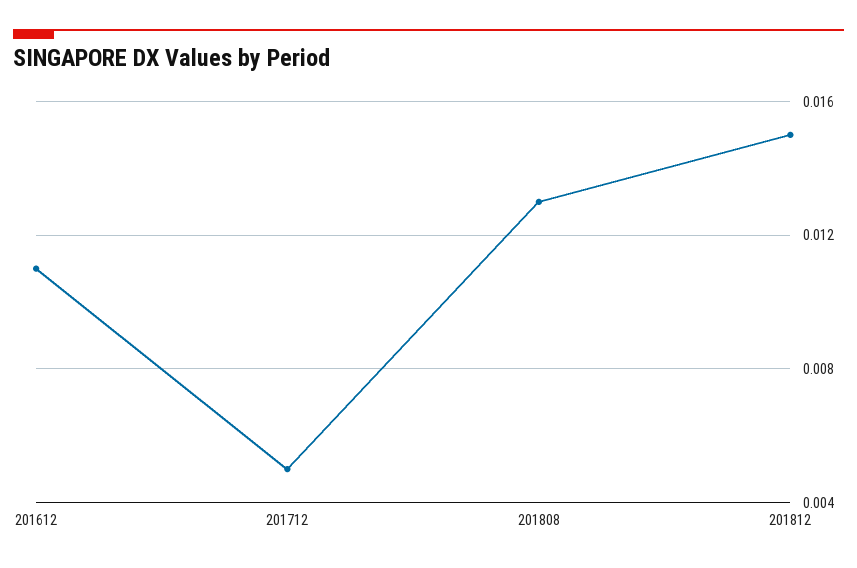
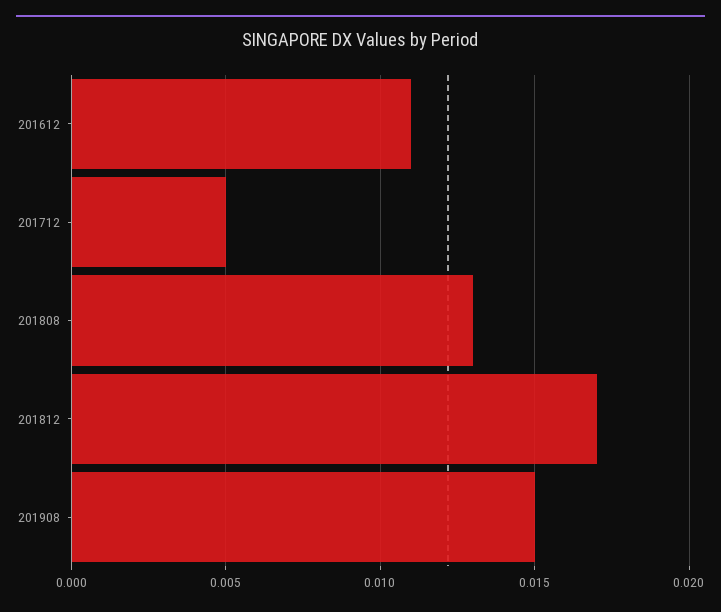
201812: 0.015 -> 0.017
201908: none -> 0.015

